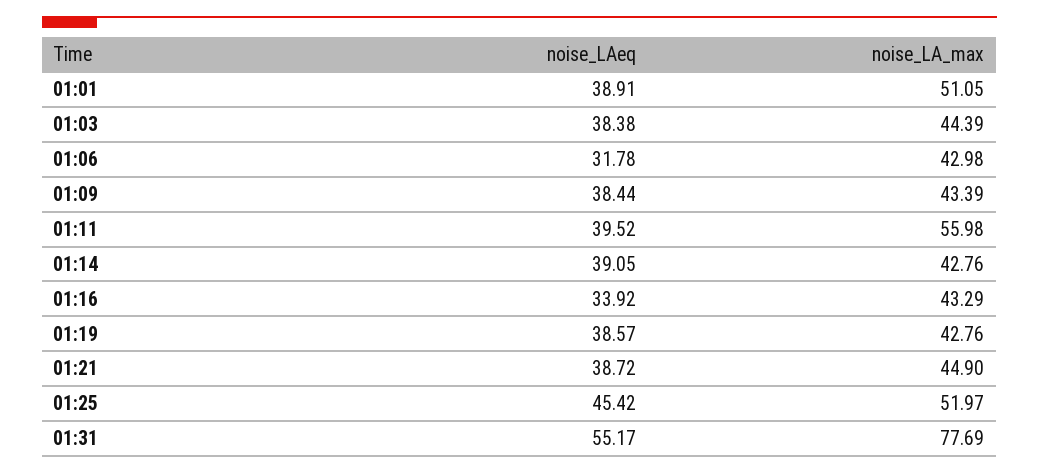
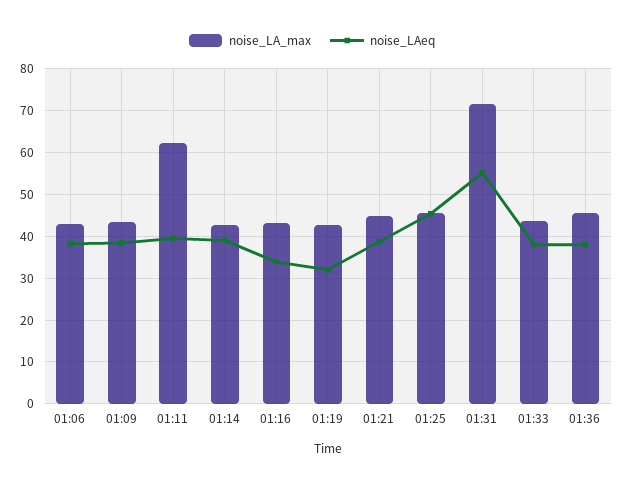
noise_LAeq, 01:01: 38.91 -> none
noise_LA_max, 01:01: 51.05 -> none
noise_LAeq, 01:03: 38.38 -> none
noise_LA_max, 01:03: 44.39 -> none
noise_LAeq, 01:06: 31.78 -> 38
noise_LA_max, 01:11: 55.98 -> 62
noise_LAeq, 01:19: 38.57 -> 32
noise_LA_max, 01:25: 51.97 -> 46
noise_LA_max, 01:31: 77.69 -> 72
noise_LA_max, 01:33: none -> 44
noise_LAeq, 01:33: none -> 38
noise_LA_max, 01:36: none -> 46
noise_LAeq, 01:36: none -> 38

